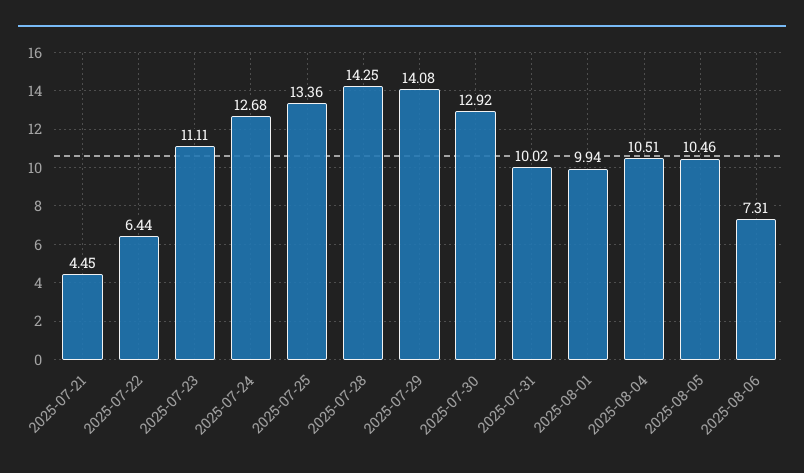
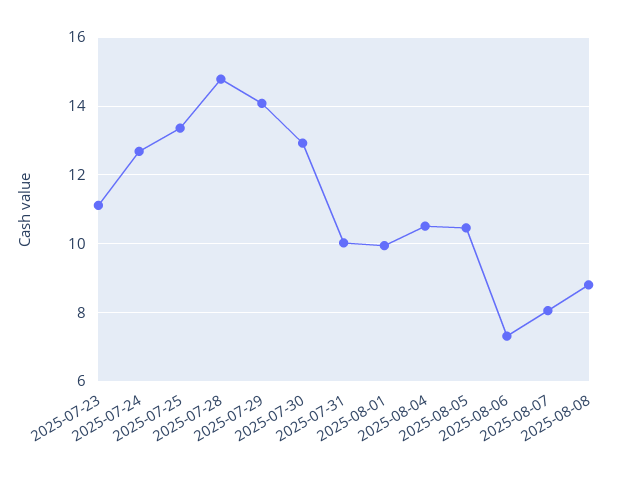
2025-07-21: 4.45 -> none
2025-07-22: 6.44 -> none
2025-07-28: 14.25 -> 14.8
2025-08-07: none -> 8
2025-08-08: none -> 8.8

